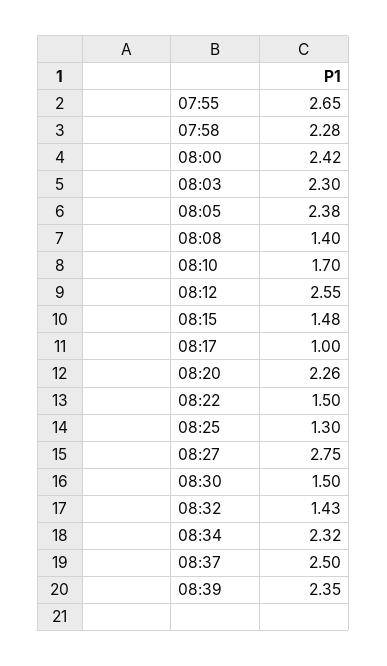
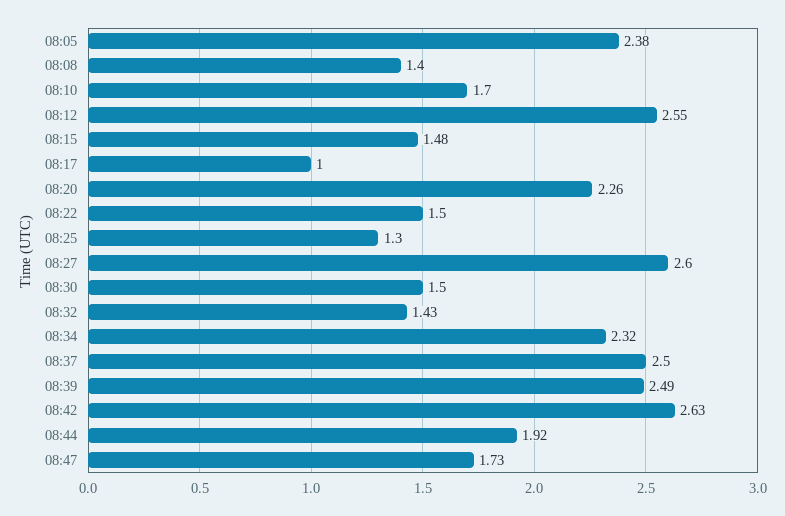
07:55: 2.65 -> none
07:58: 2.28 -> none
08:00: 2.42 -> none
08:03: 2.3 -> none
08:27: 2.75 -> 2.6
08:39: 2.35 -> 2.49
08:42: none -> 2.63
08:44: none -> 1.92
08:47: none -> 1.73

